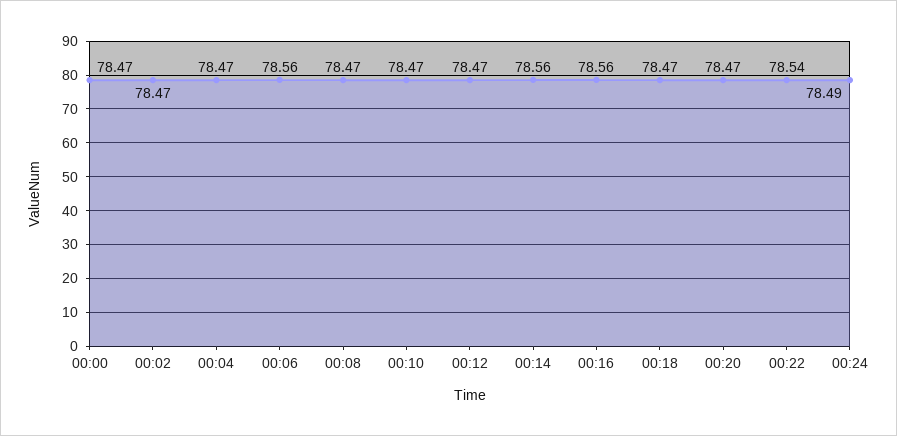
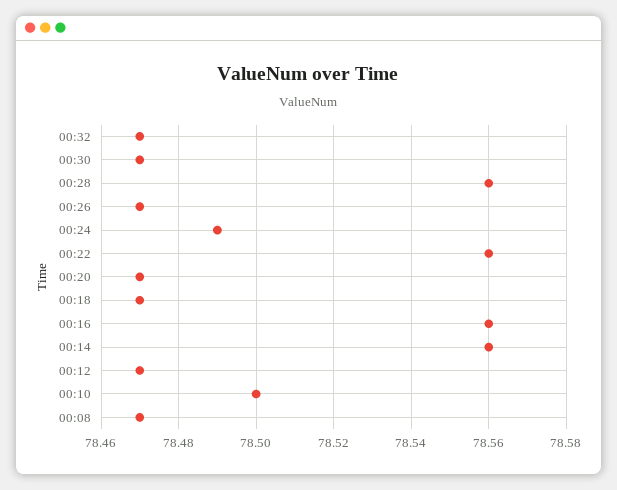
00:00: 78.47 -> none
00:02: 78.47 -> none
00:04: 78.47 -> none
00:06: 78.56 -> none
00:10: 78.47 -> 78.5
00:22: 78.54 -> 78.56
00:32: none -> 78.47
00:30: none -> 78.47
00:28: none -> 78.56
00:26: none -> 78.47

